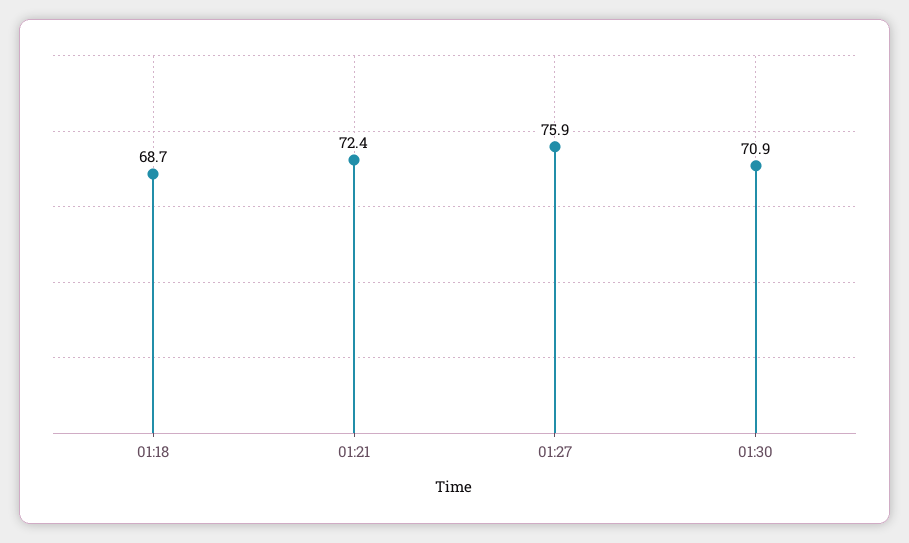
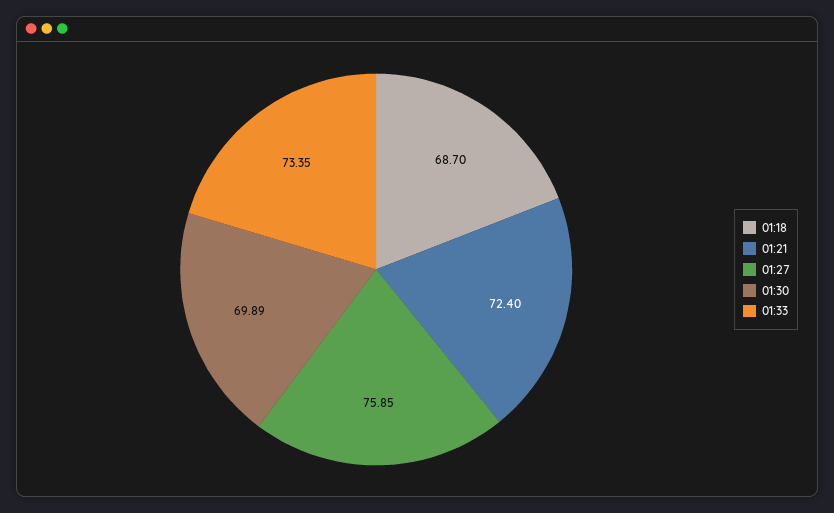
01:30: 70.9 -> 69.89
01:33: none -> 73.35

